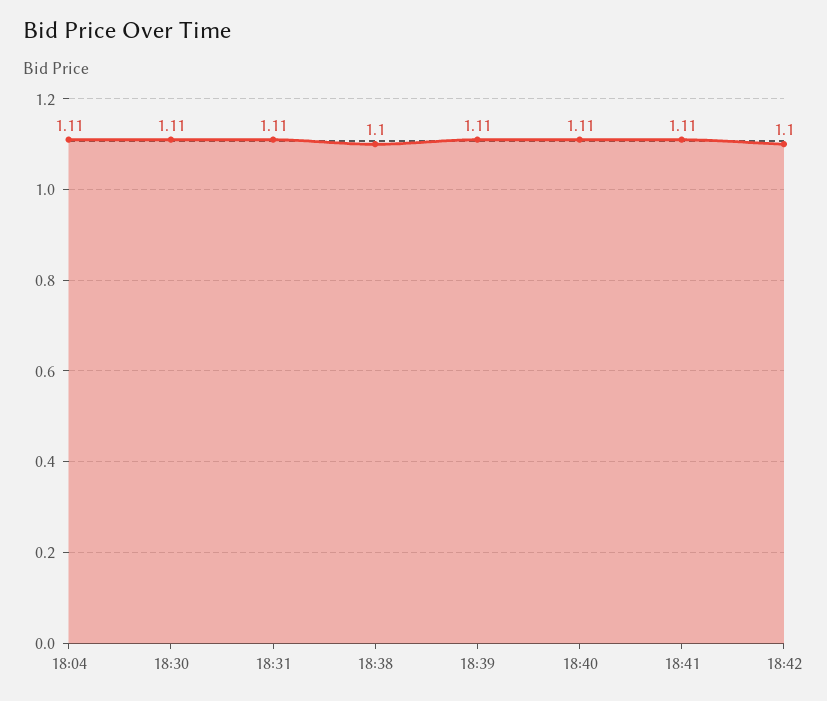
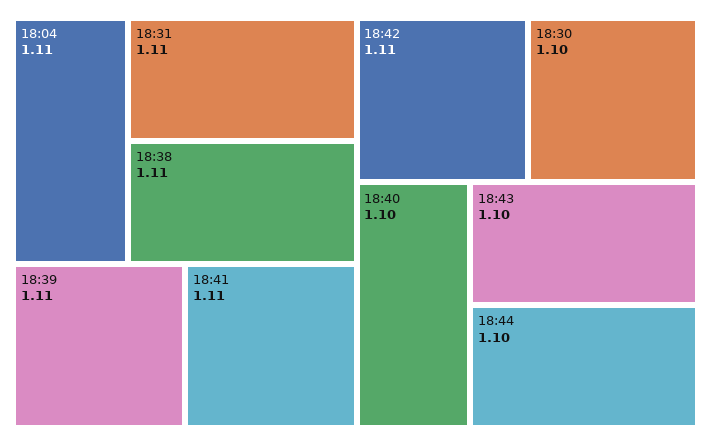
18:30: 1.11 -> 1.1
18:38: 1.1 -> 1.11
18:40: 1.11 -> 1.1
18:42: 1.1 -> 1.11
18:43: none -> 1.1
18:44: none -> 1.1

